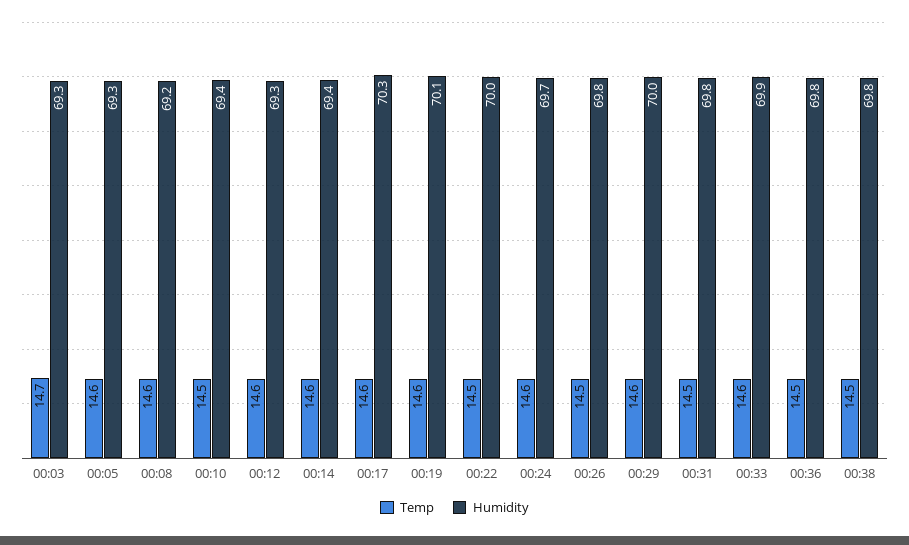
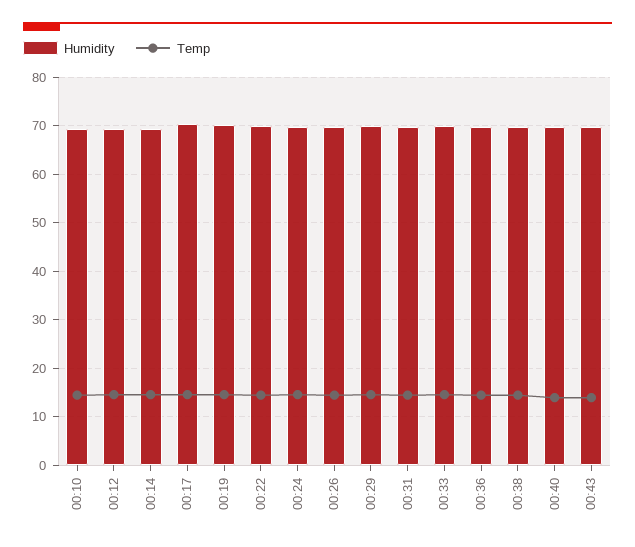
Temp, 00:03: 14.7 -> none
Humidity, 00:03: 69.3 -> none
Temp, 00:05: 14.6 -> none
Humidity, 00:05: 69.3 -> none
Temp, 00:08: 14.6 -> none
Humidity, 00:08: 69.2 -> none
Humidity, 00:40: none -> 70
Temp, 00:40: none -> 14
Humidity, 00:43: none -> 70
Temp, 00:43: none -> 14

